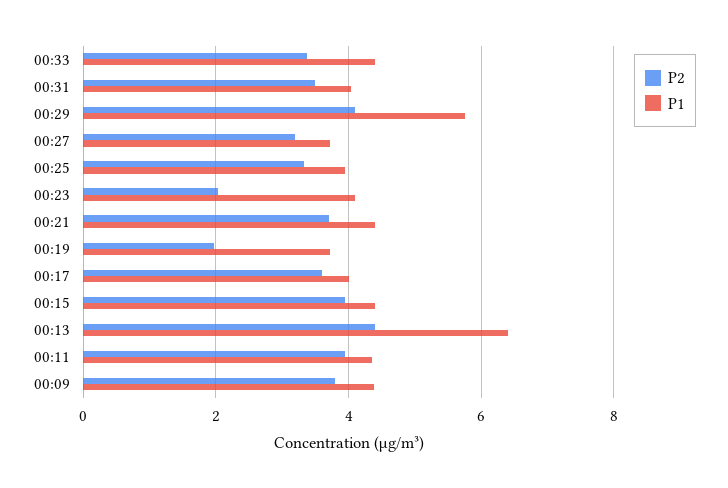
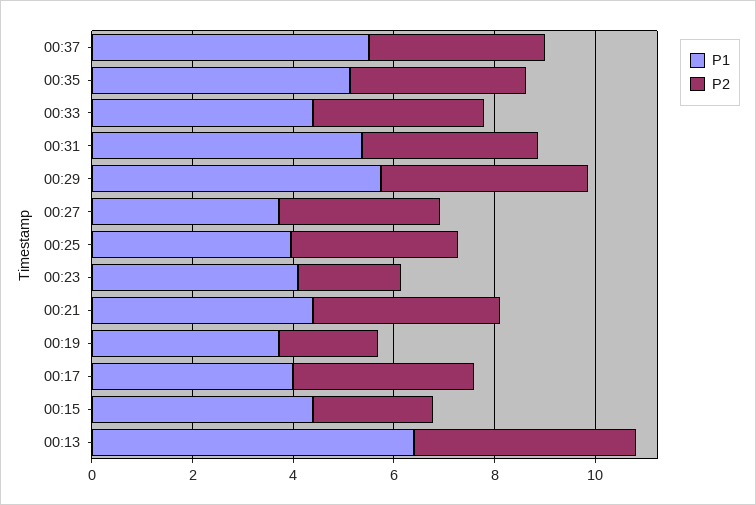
P1, 00:31: 4 -> 5.5
P2, 00:15: 4 -> 2.5
P2, 00:11: 4 -> none
P1, 00:11: 4.4 -> none
P2, 00:09: 3.8 -> none
P1, 00:09: 4.4 -> none
P1, 00:37: none -> 5.5
P2, 00:37: none -> 3.5
P1, 00:35: none -> 5
P2, 00:35: none -> 3.5

